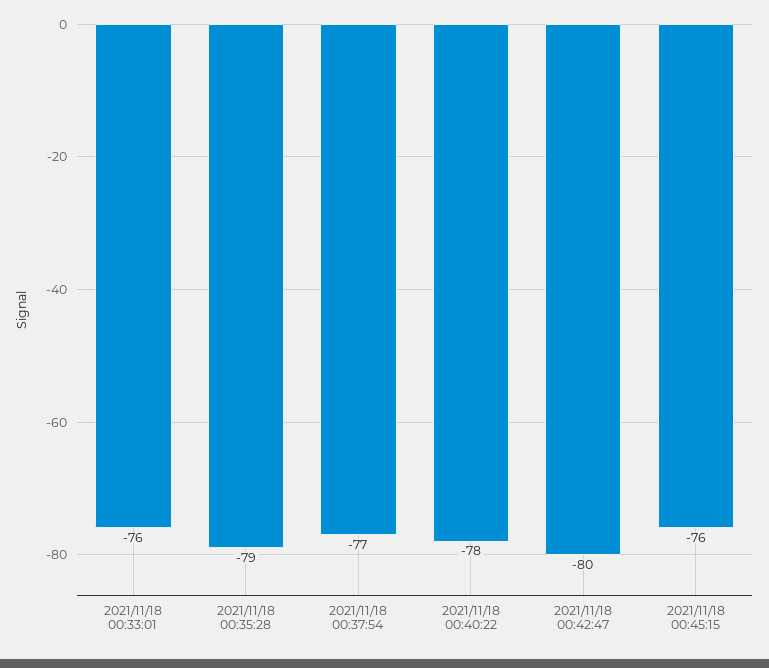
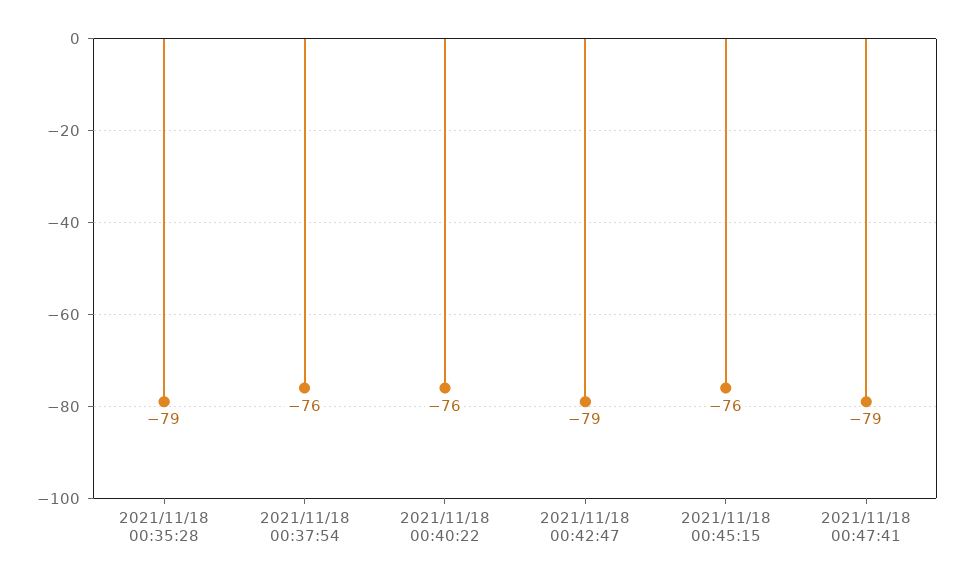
2021/11/18 00:33:01: -76 -> none
2021/11/18 00:37:54: -77 -> -76
2021/11/18 00:40:22: -78 -> -76
2021/11/18 00:42:47: -80 -> -79
2021/11/18 00:47:41: none -> -79

